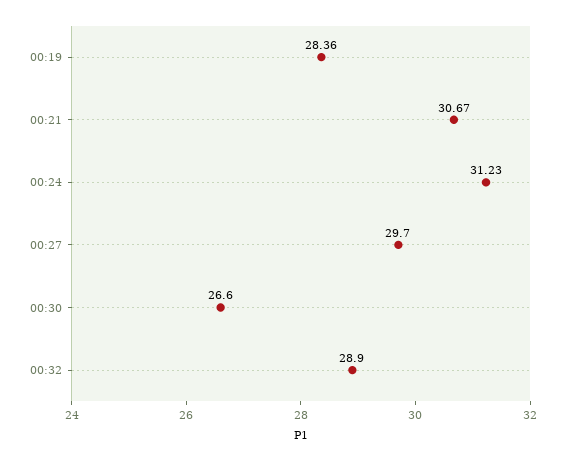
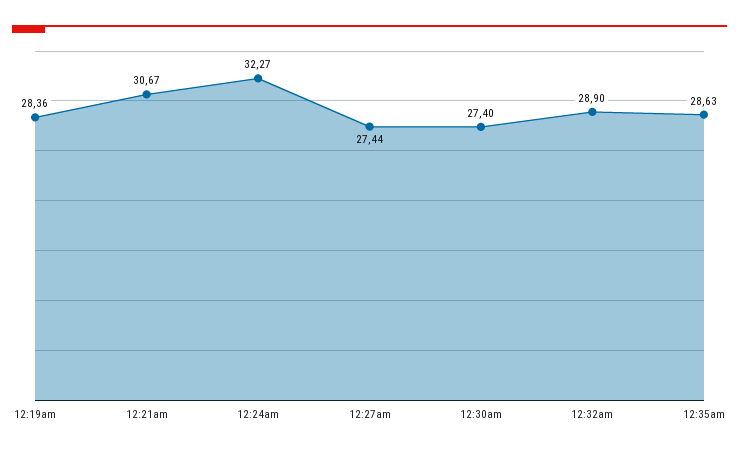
00:24: 31.23 -> 32.27
00:27: 29.7 -> 27.44
00:30: 26.6 -> 27.4
12:35am: none -> 28.63

